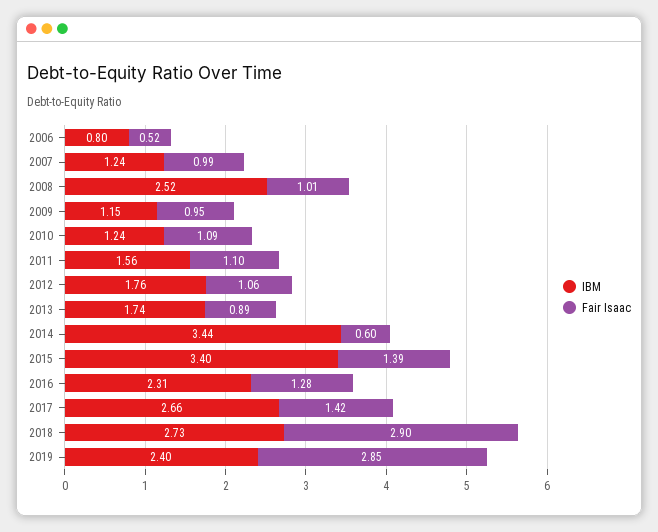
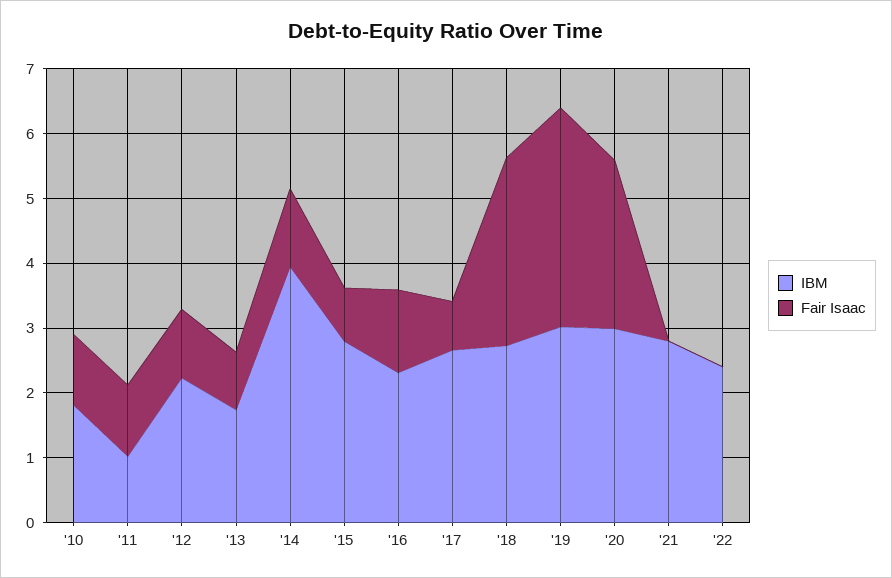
IBM, 2006: 0.8 -> none
Fair Isaac, 2006: 0.52 -> none
IBM, 2007: 1.24 -> none
Fair Isaac, 2007: 0.99 -> none
IBM, 2008: 2.52 -> none
Fair Isaac, 2008: 1.01 -> none
IBM, 2009: 1.15 -> none
Fair Isaac, 2009: 0.95 -> none
IBM, 2010: 1.24 -> 1.8
IBM, 2011: 1.56 -> 1
IBM, 2012: 1.76 -> 2.2
IBM, 2014: 3.44 -> 4
Fair Isaac, 2014: 0.6 -> 1.2
IBM, 2015: 3.4 -> 2.8
Fair Isaac, 2015: 1.39 -> 0.8
Fair Isaac, 2017: 1.42 -> 0.8
IBM, 2019: 2.4 -> 3
Fair Isaac, 2019: 2.85 -> 3.4
IBM, '20: none -> 3
Fair Isaac, '20: none -> 2.6
IBM, '21: none -> 2.8
Fair Isaac, '21: none -> 0
IBM, '22: none -> 2.4
Fair Isaac, '22: none -> 0

